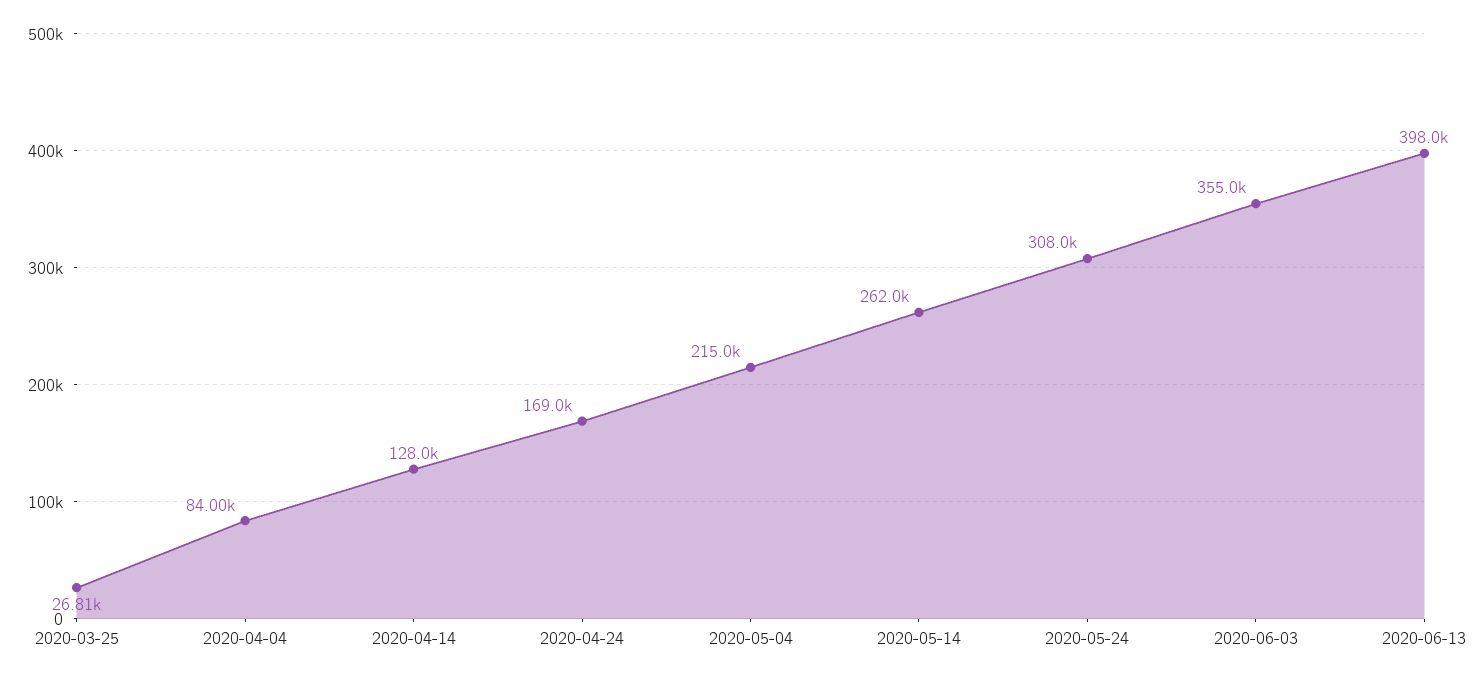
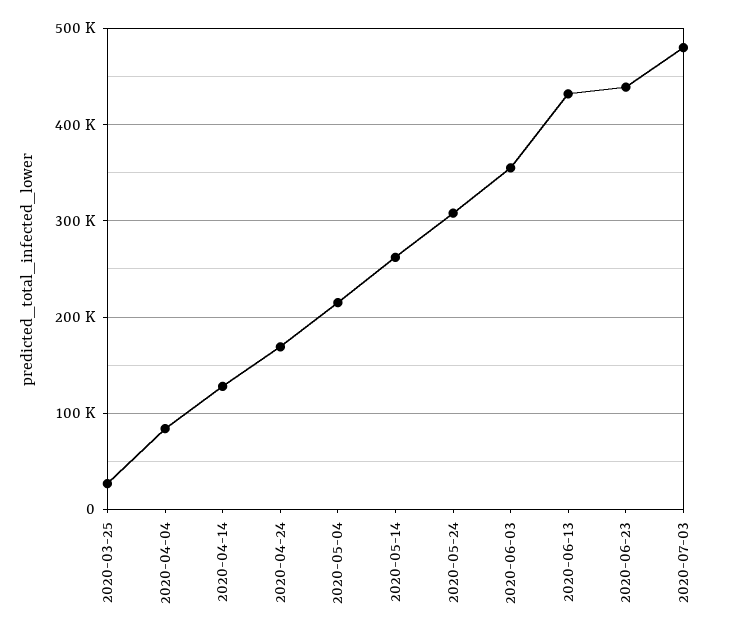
2020-06-13: 398000 -> 430000
2020-06-23: none -> 440000
2020-07-03: none -> 480000

